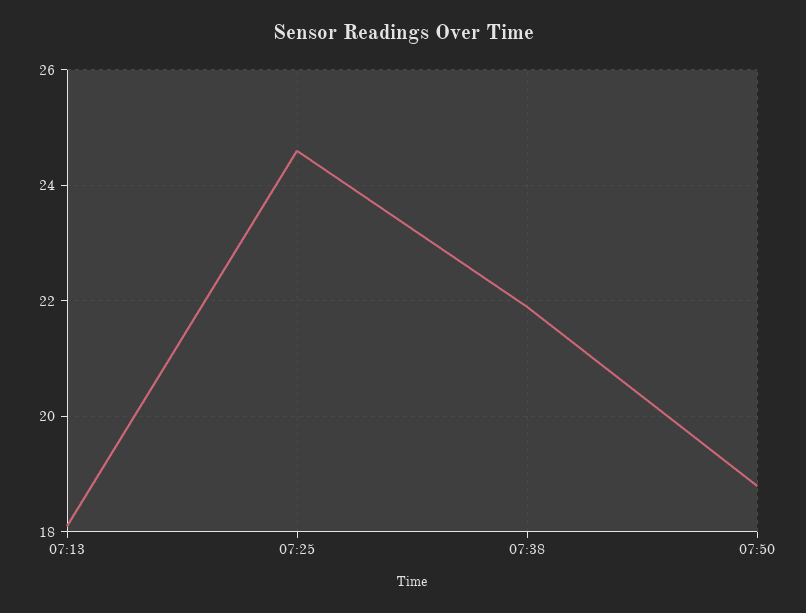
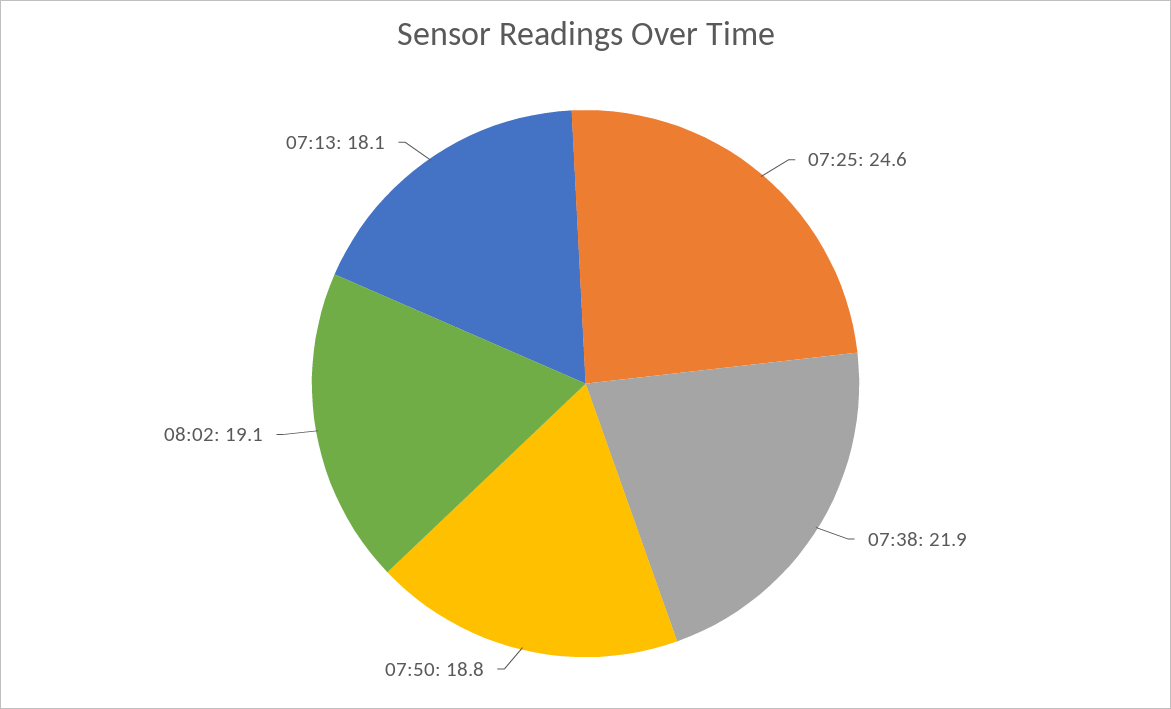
08:02: none -> 19.1

